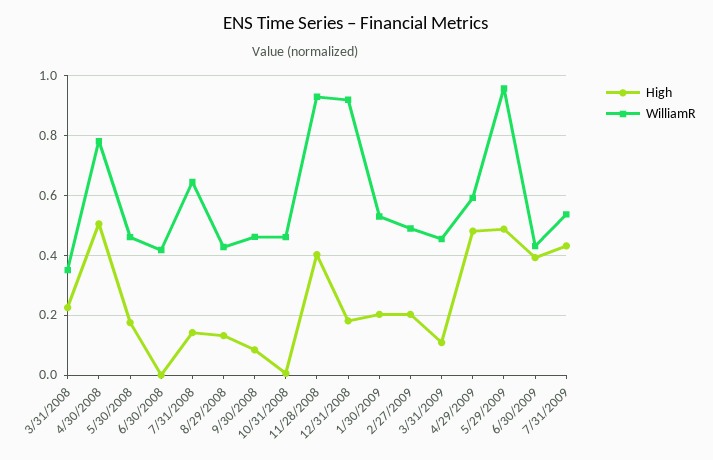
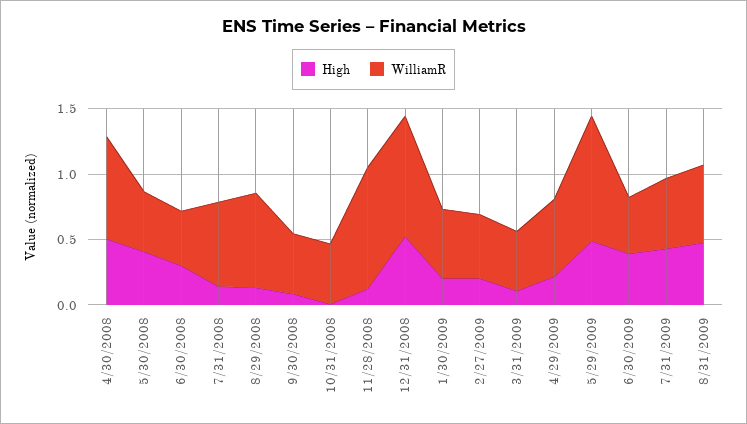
High, 3/31/2008: 0.225 -> none
WilliamR, 3/31/2008: 0.35 -> none
High, 5/30/2008: 0.175 -> 0.4
High, 6/30/2008: 0 -> 0.3
WilliamR, 8/29/2008: 0.425 -> 0.7
High, 11/28/2008: 0.4 -> 0.1
High, 12/31/2008: 0.175 -> 0.5
High, 4/29/2009: 0.475 -> 0.2
High, 8/31/2009: none -> 0.5
WilliamR, 8/31/2009: none -> 0.6

